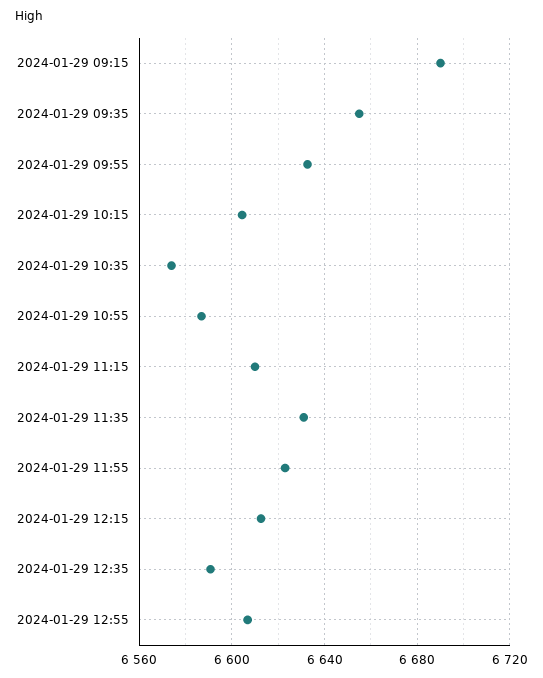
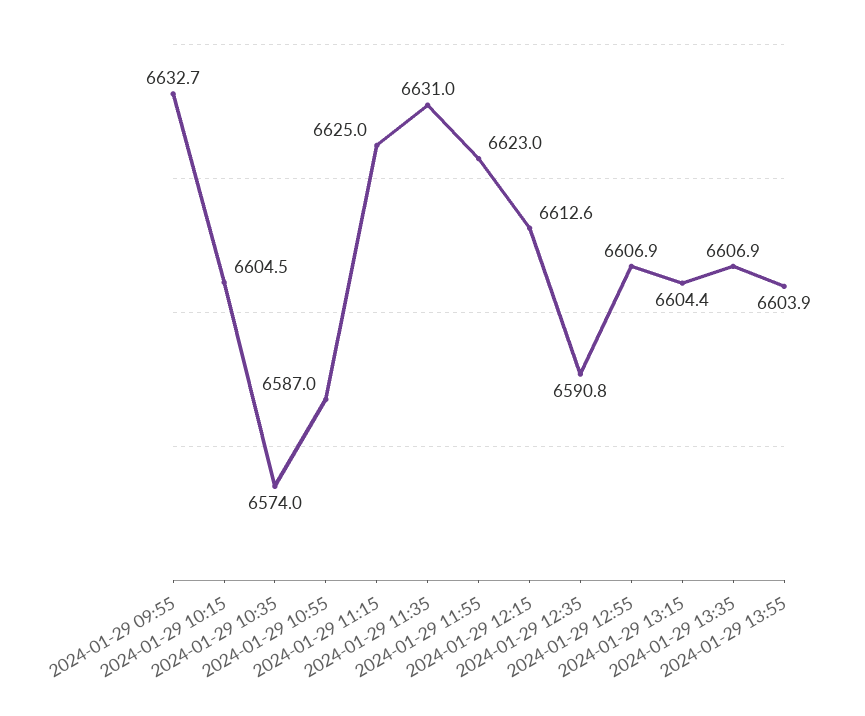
2024-01-29 09:15: 6690 -> none
2024-01-29 09:35: 6655 -> none
2024-01-29 11:15: 6610 -> 6625
2024-01-29 13:15: none -> 6604.4
2024-01-29 13:35: none -> 6606.9
2024-01-29 13:55: none -> 6603.9

